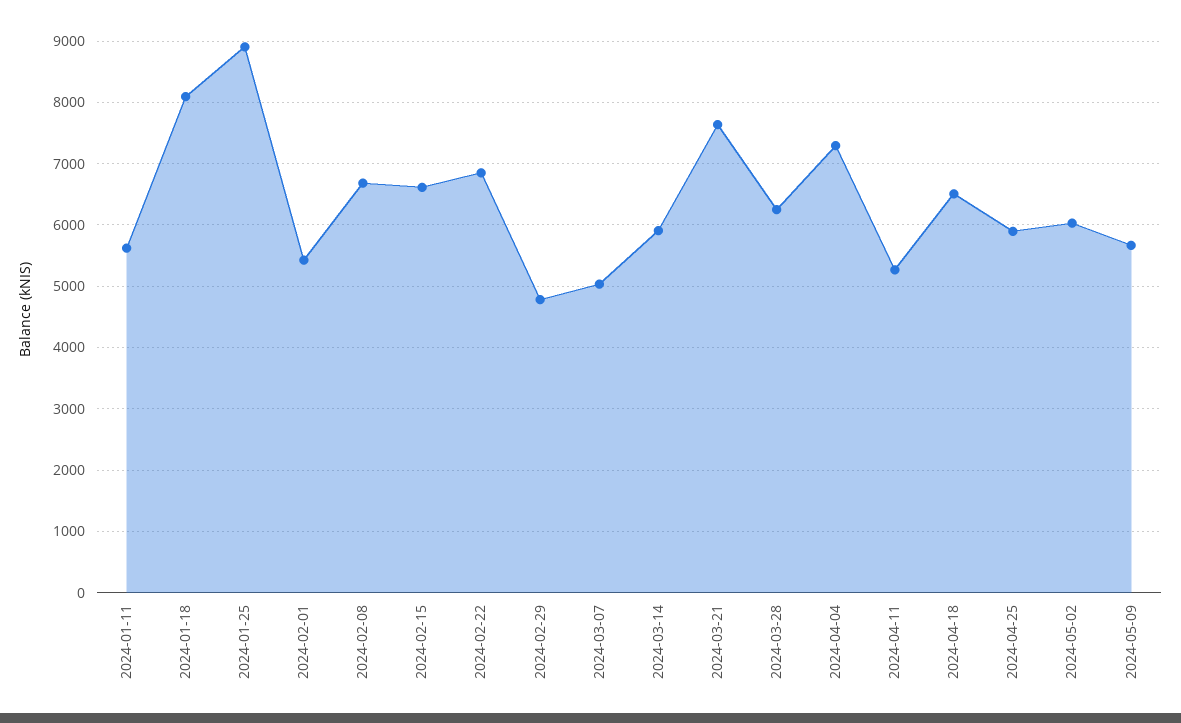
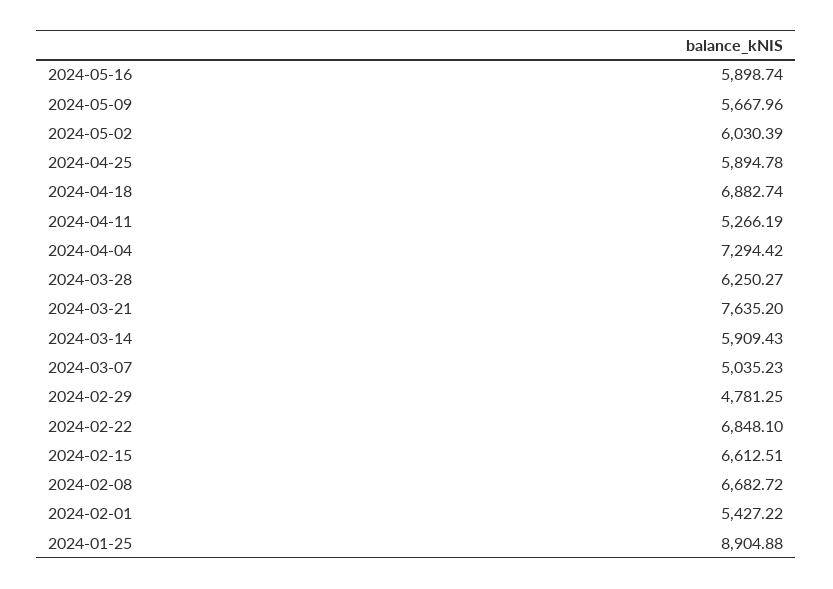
2024-01-11: 5600 -> none
2024-01-18: 8100 -> none
2024-04-18: 6500 -> 6882.74
2024-05-16: none -> 5898.74

